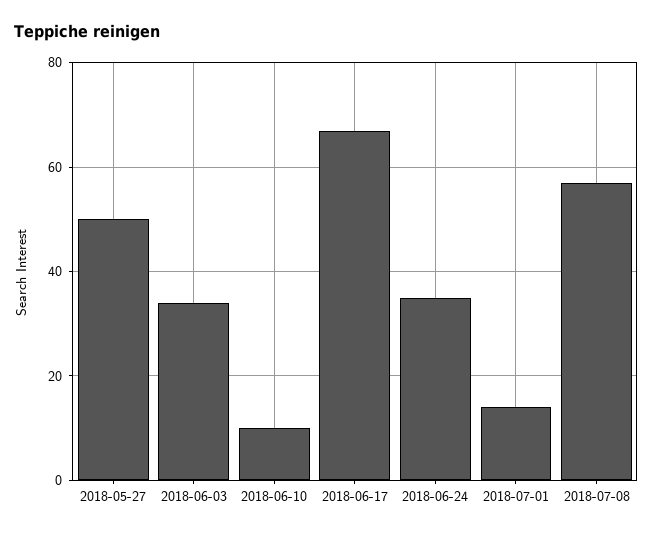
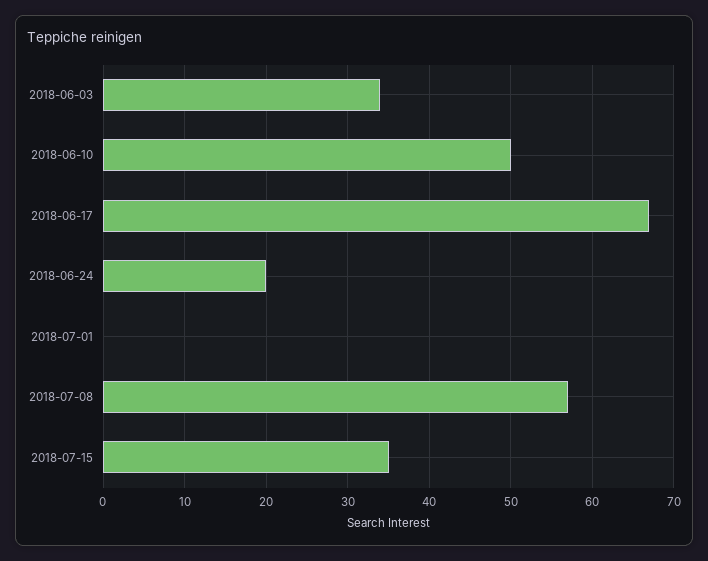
2018-05-27: 50 -> none
2018-06-10: 10 -> 50
2018-06-24: 35 -> 20
2018-07-01: 15 -> 0
2018-07-15: none -> 35

